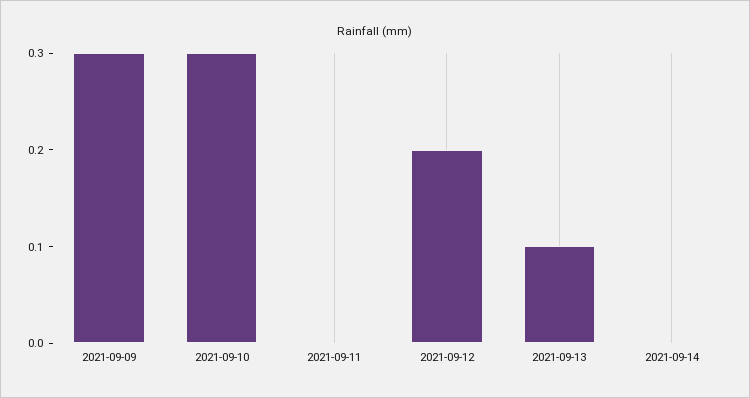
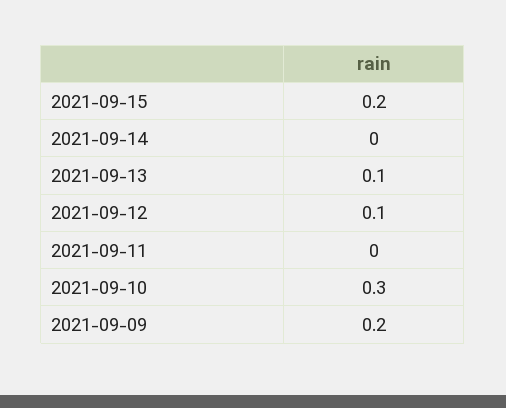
2021-09-09: 0.3 -> 0.2
2021-09-12: 0.2 -> 0.1
2021-09-15: none -> 0.2

